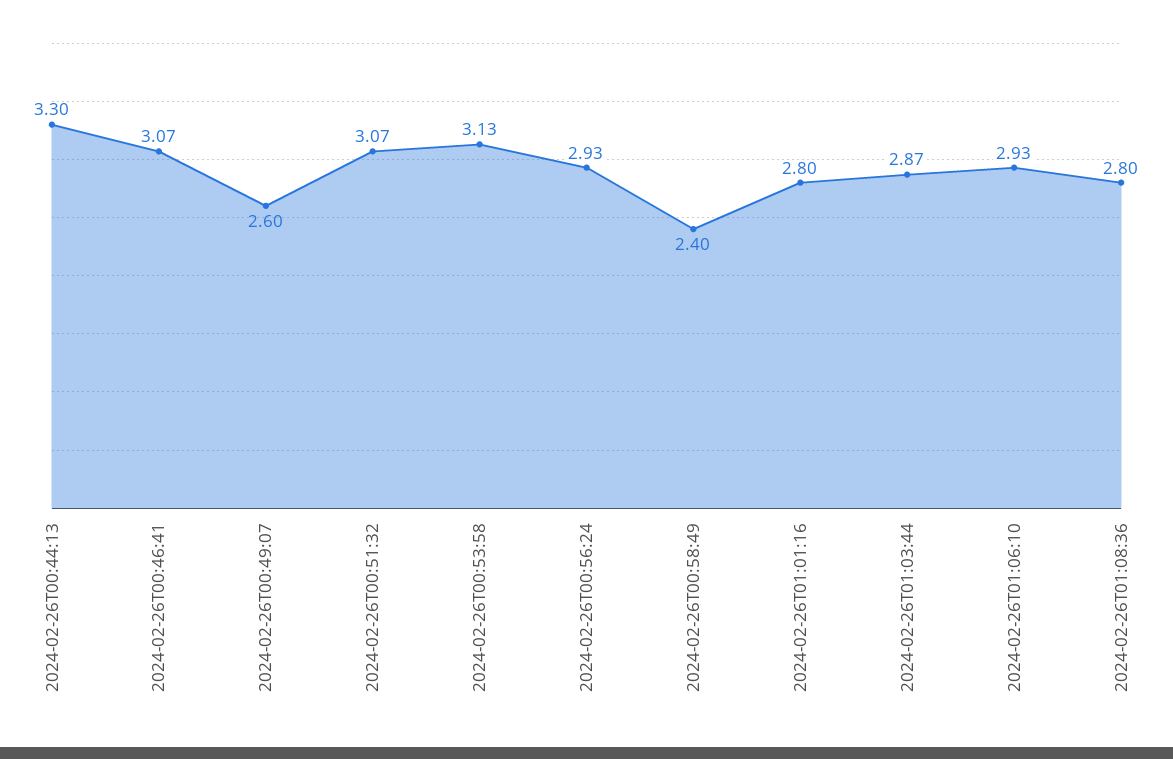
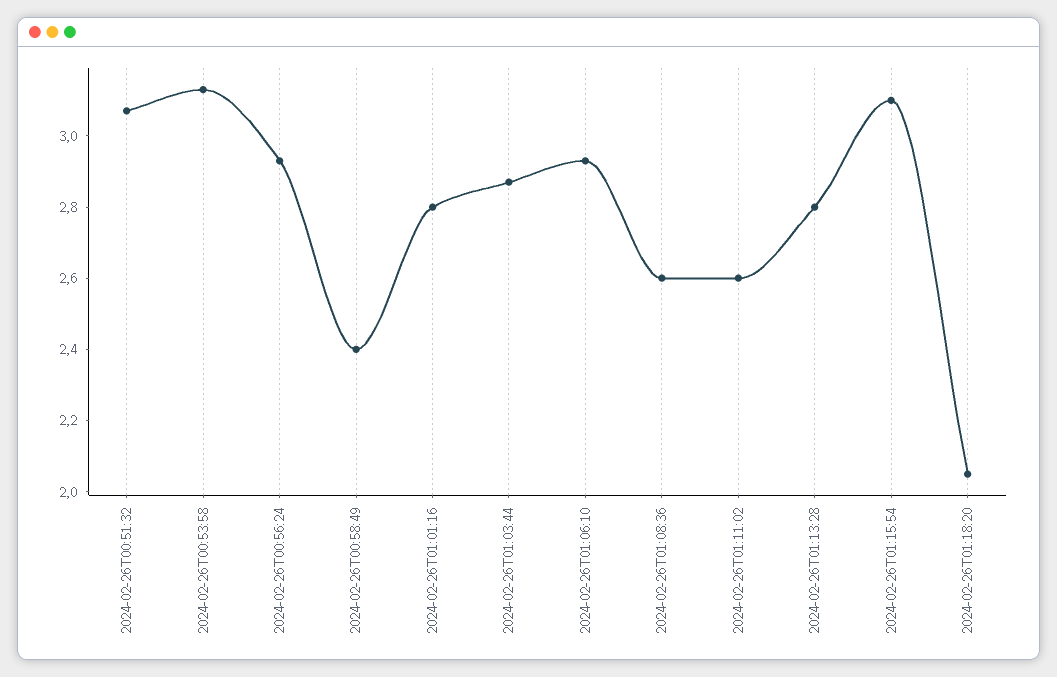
2024-02-26T00:44:13: 3.3 -> none
2024-02-26T00:46:41: 3.07 -> none
2024-02-26T00:49:07: 2.6 -> none
2024-02-26T01:08:36: 2.8 -> 2.6
2024-02-26T01:11:02: none -> 2.6
2024-02-26T01:13:28: none -> 2.8
2024-02-26T01:15:54: none -> 3.1
2024-02-26T01:18:20: none -> 2.05

